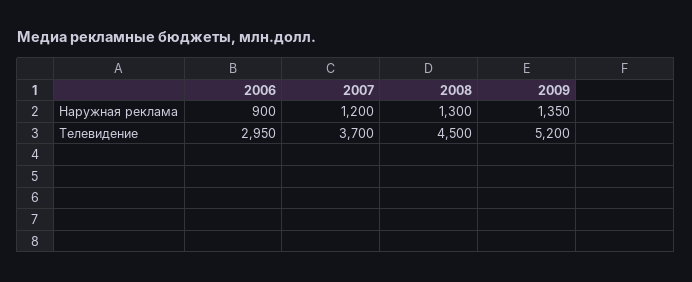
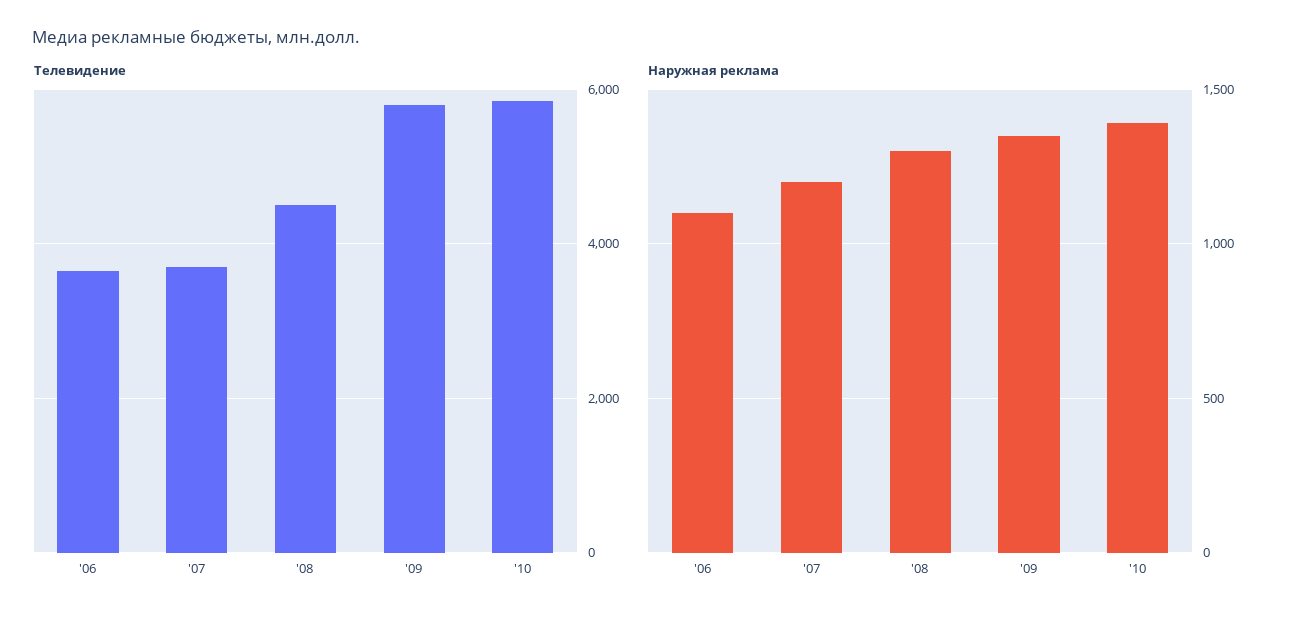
Наружная реклама, 2006: 900 -> 1100
Телевидение, 2006: 2950 -> 3600
Телевидение, 2009: 5200 -> 5800
Телевидение, '10: none -> 5800
Наружная реклама, '10: none -> 1400

